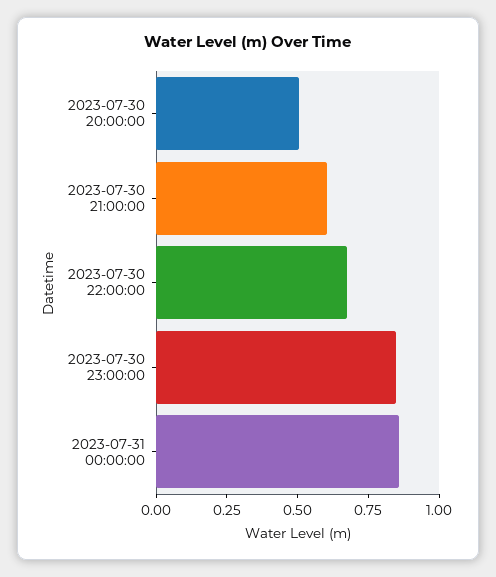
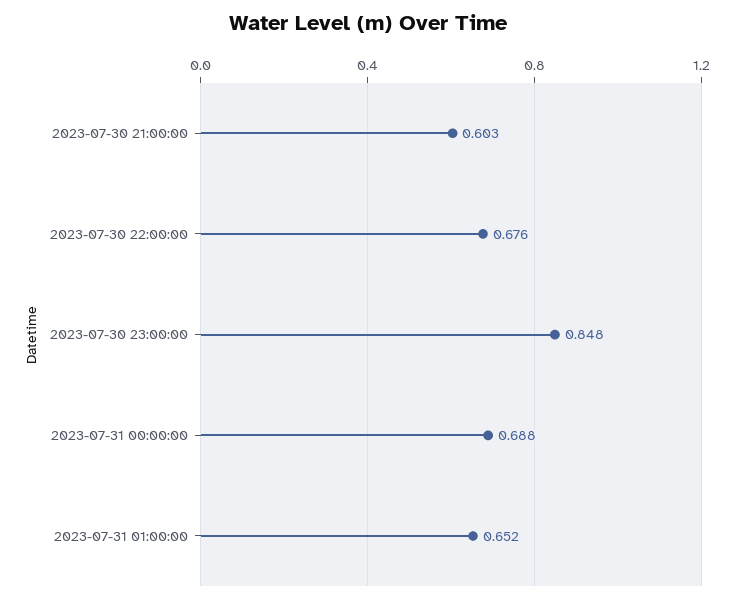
2023-07-30 20:00:00: 0.5 -> none
2023-07-31 00:00:00: 0.85 -> 0.688
2023-07-31 01:00:00: none -> 0.652

